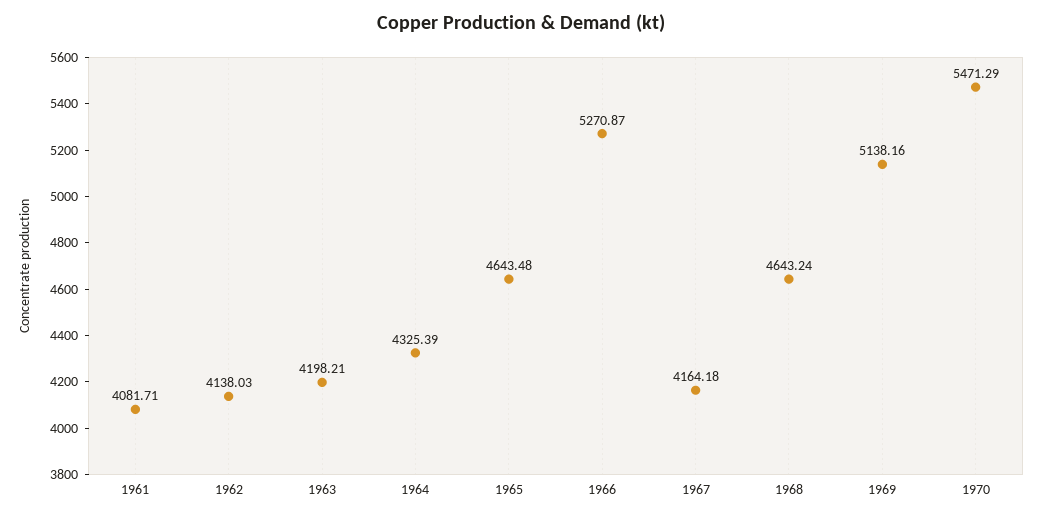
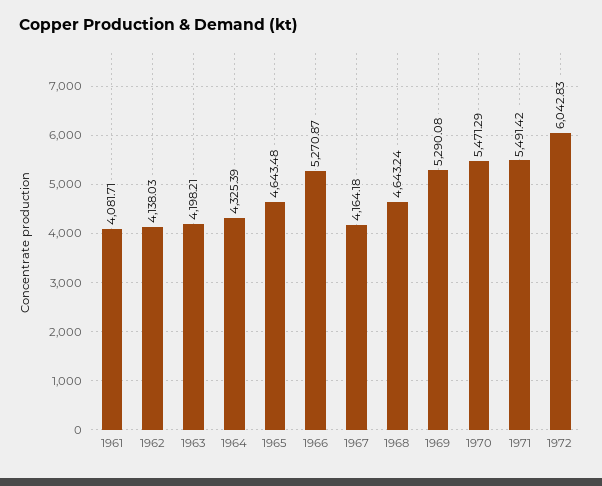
1969: 5138.16 -> 5290.08
1971: none -> 5491.42
1972: none -> 6042.83

